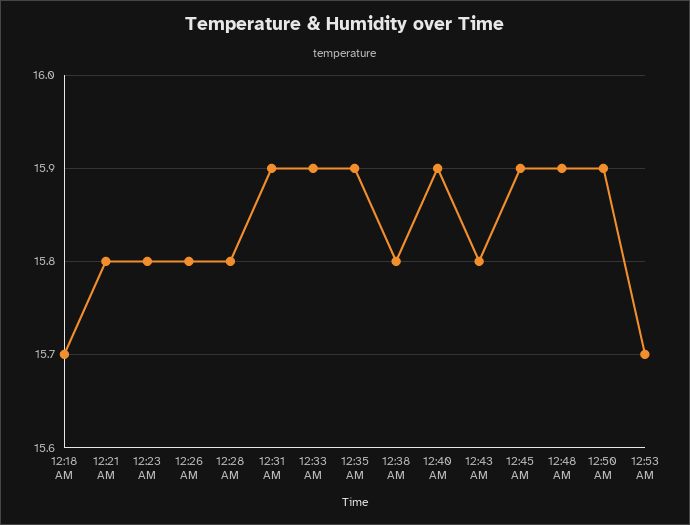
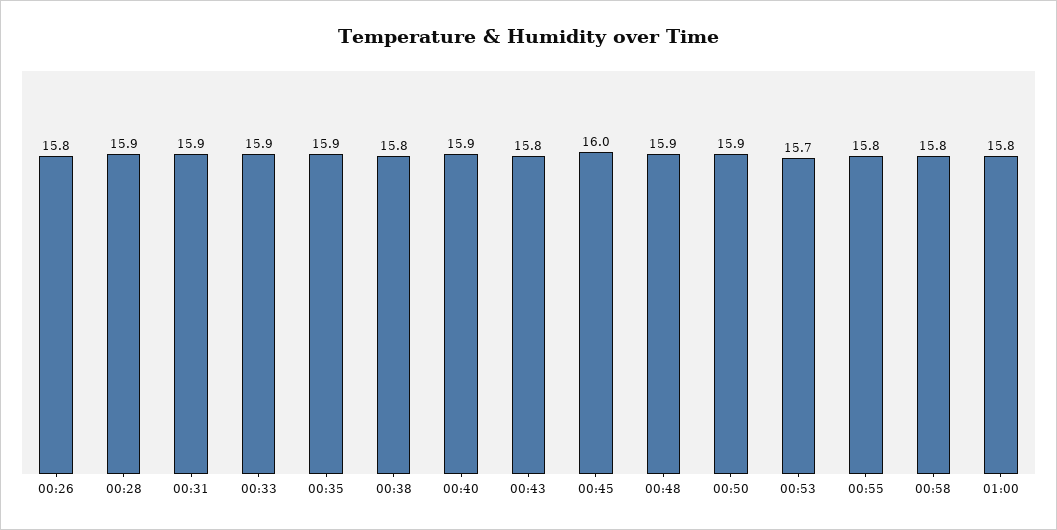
12:18 AM: 15.7 -> none
12:21 AM: 15.8 -> none
12:23 AM: 15.8 -> none
12:28 AM: 15.8 -> 15.9
12:45 AM: 15.9 -> 16
00:55: none -> 15.8
00:58: none -> 15.8
01:00: none -> 15.8

